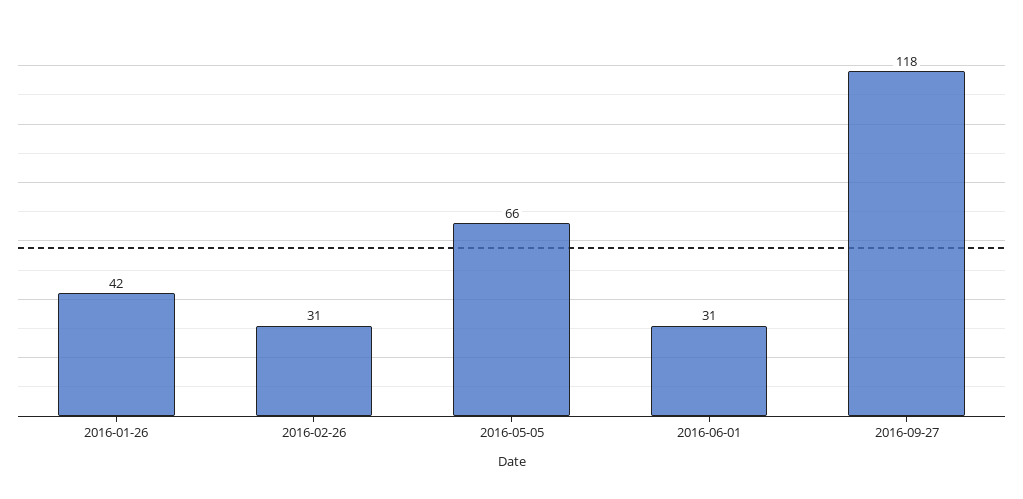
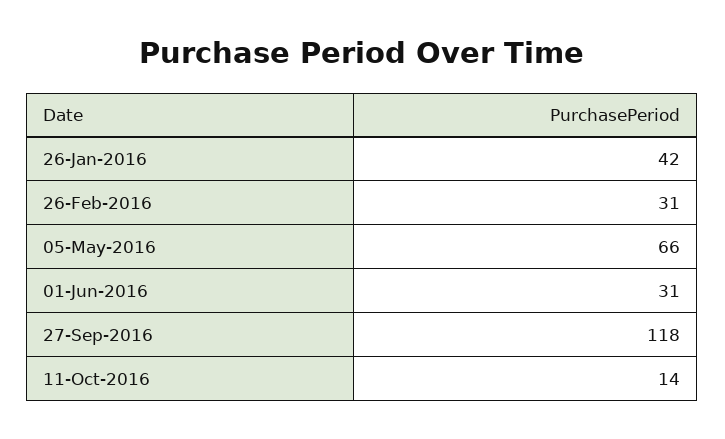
11-Oct-2016: none -> 14

